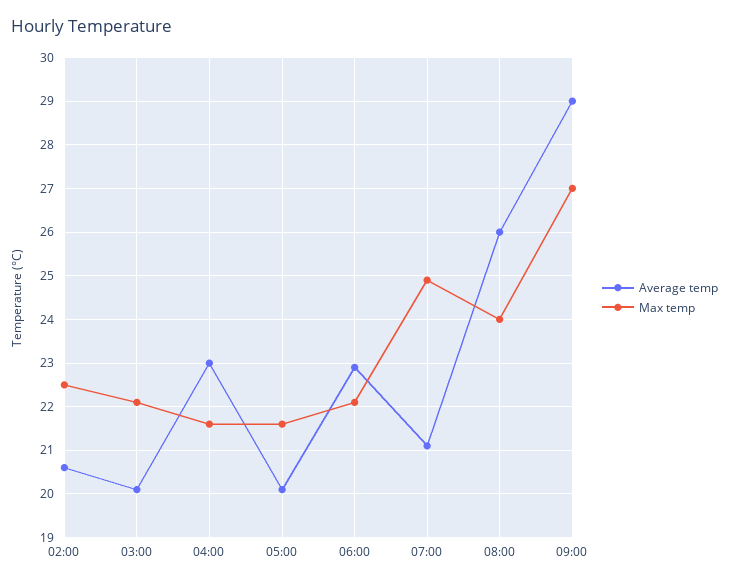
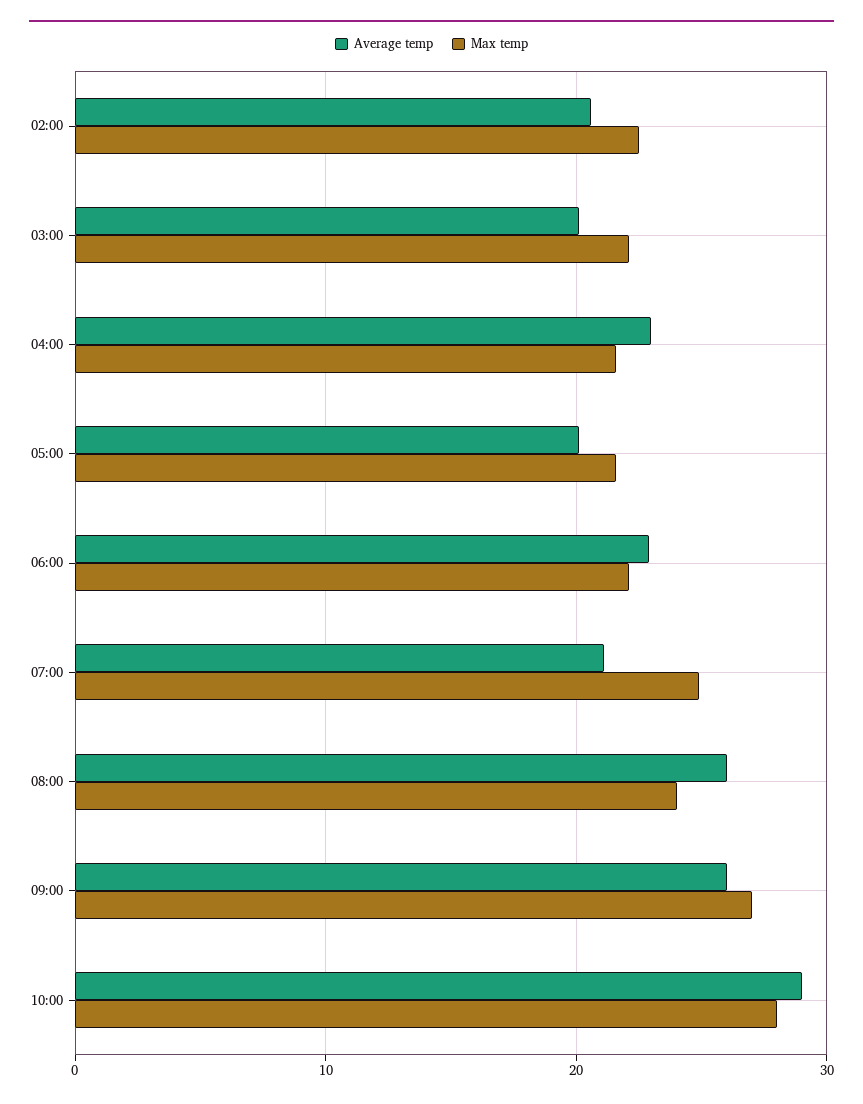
Average temp, 09:00: 29 -> 26
Average temp, 10:00: none -> 29
Max temp, 10:00: none -> 28

